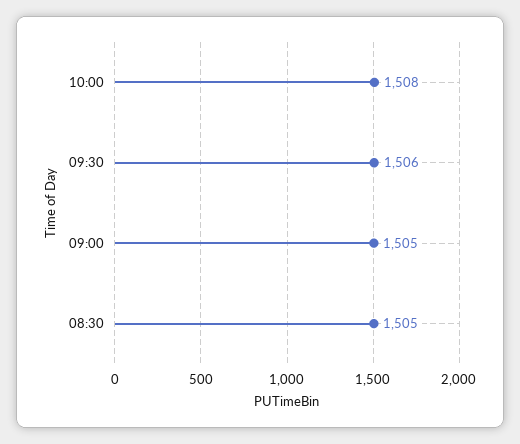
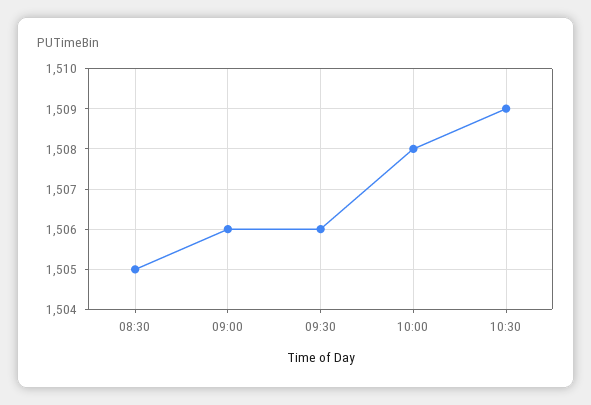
09:00: 1505 -> 1506
10:30: none -> 1509

